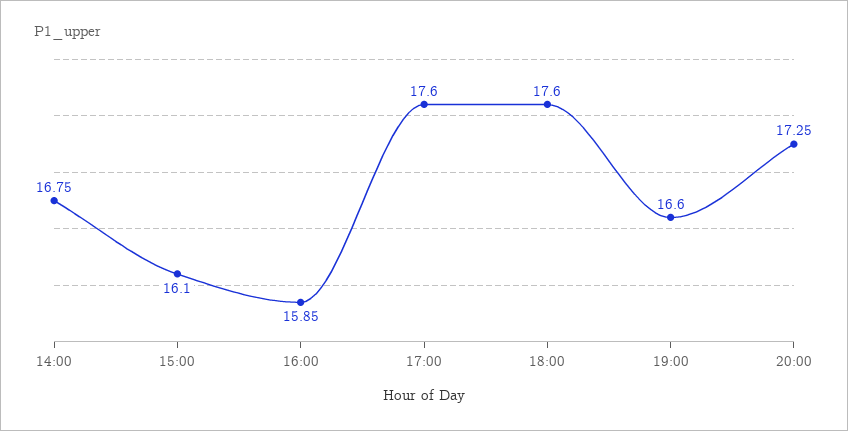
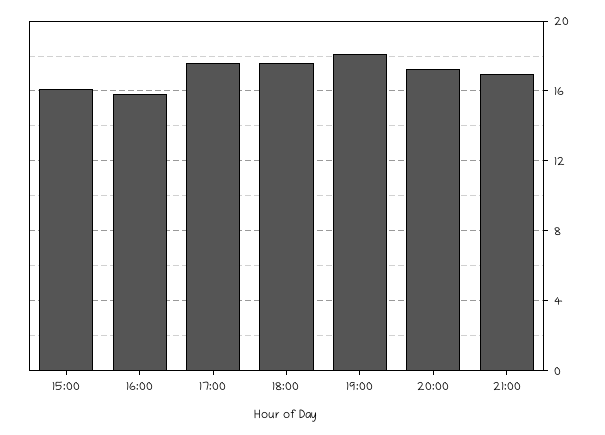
14:00: 16.75 -> none
19:00: 16.6 -> 18
21:00: none -> 17

